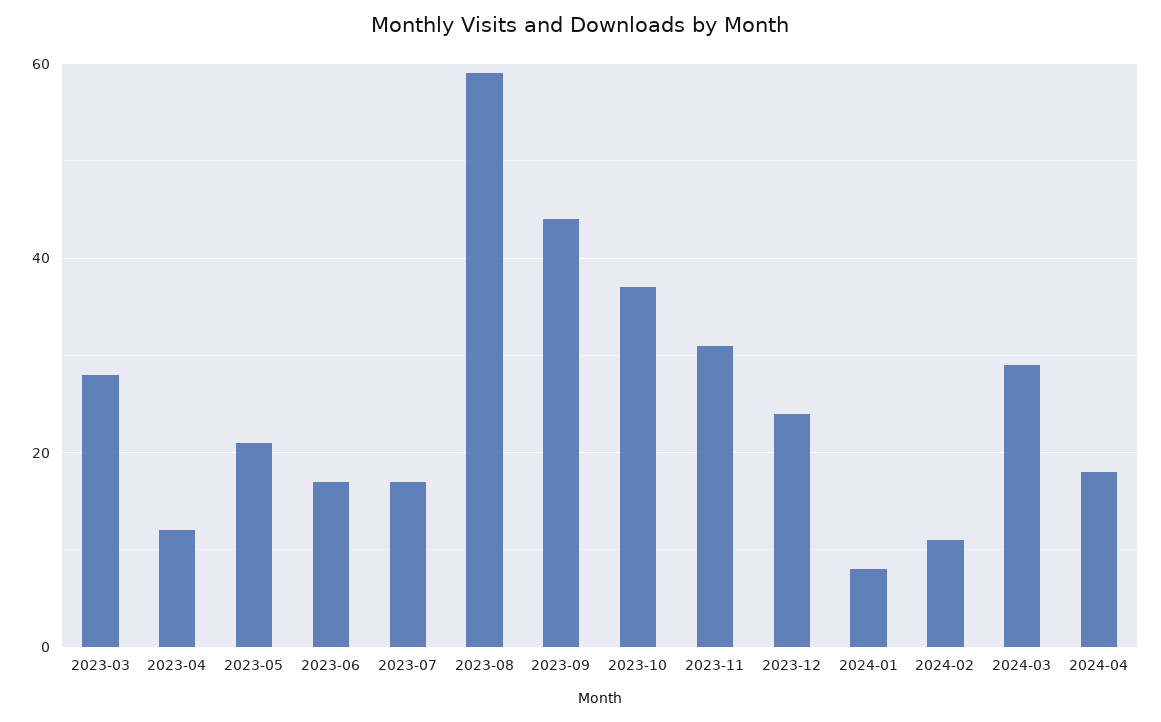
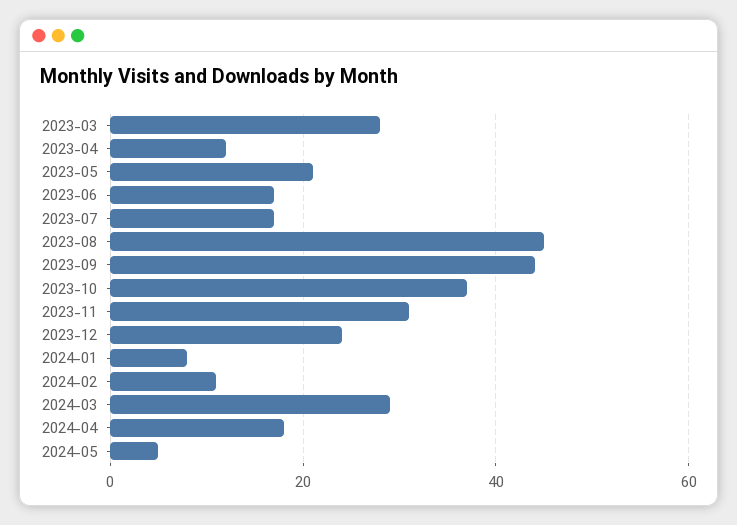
2023-08: 60 -> 45
2024-05: none -> 5

